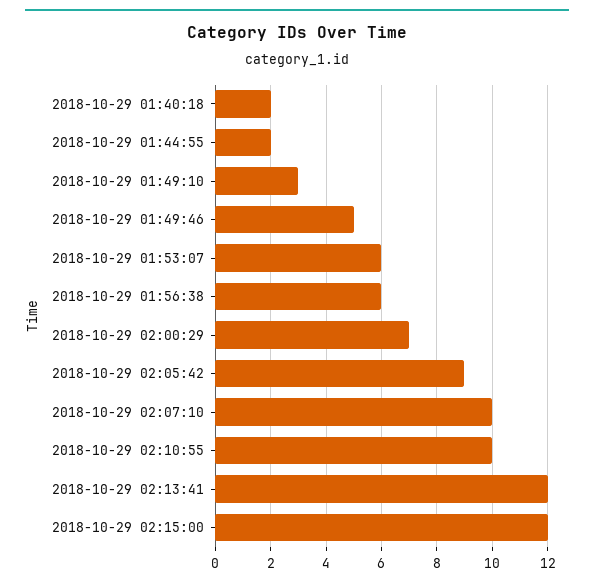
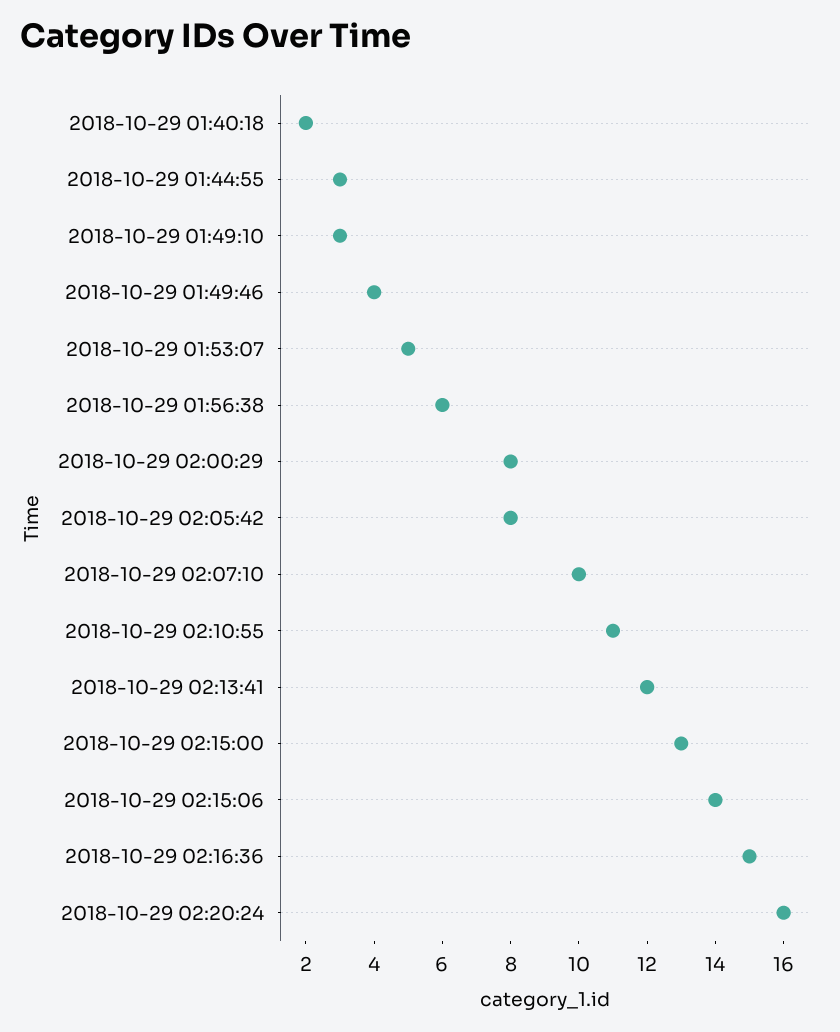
2018-10-29 01:44:55: 2 -> 3
2018-10-29 01:49:46: 5 -> 4
2018-10-29 01:53:07: 6 -> 5
2018-10-29 02:00:29: 7 -> 8
2018-10-29 02:05:42: 9 -> 8
2018-10-29 02:10:55: 10 -> 11
2018-10-29 02:15:00: 12 -> 13
2018-10-29 02:15:06: none -> 14
2018-10-29 02:16:36: none -> 15
2018-10-29 02:20:24: none -> 16

